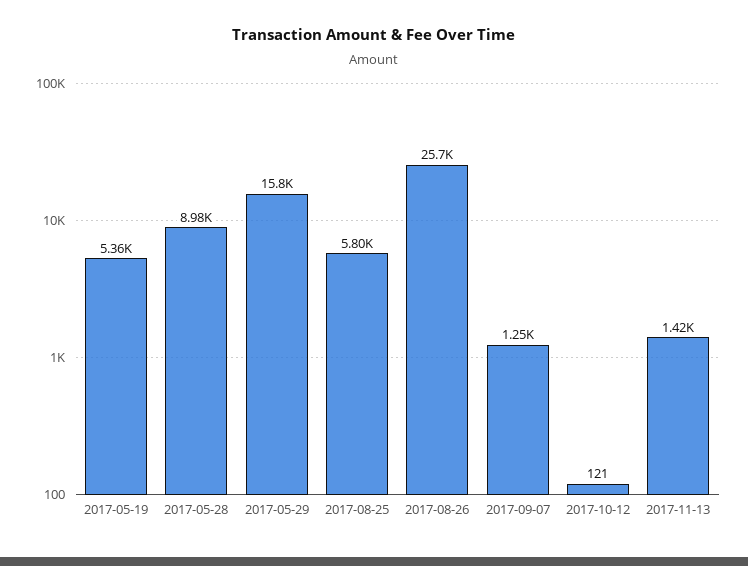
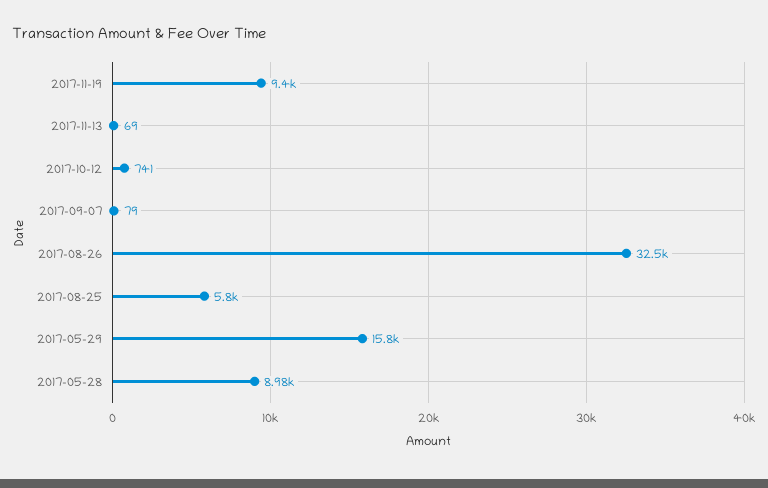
2017-05-19: 5360 -> none
2017-08-26: 25700 -> 32500
2017-09-07: 1250 -> 79
2017-10-12: 121 -> 741
2017-11-13: 1420 -> 69
2017-11-19: none -> 9400

